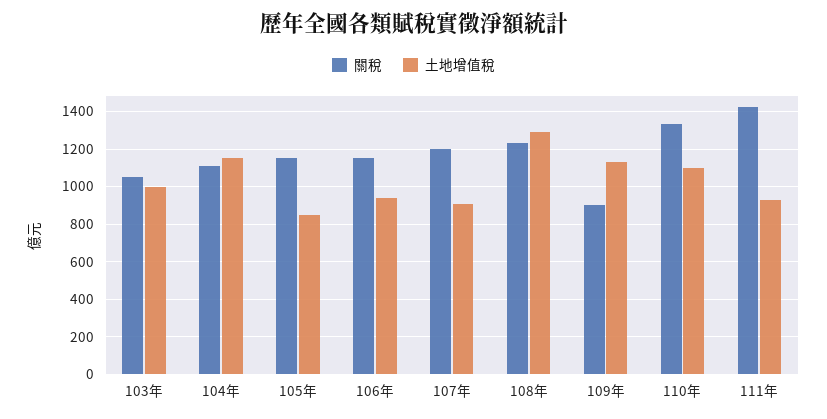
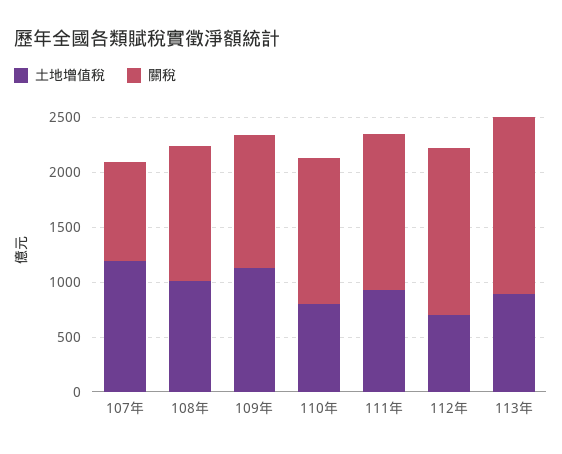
關稅, 103年: 1050 -> none
土地增值稅, 103年: 1000 -> none
關稅, 104年: 1100 -> none
土地增值稅, 104年: 1150 -> none
關稅, 105年: 1150 -> none
土地增值稅, 105年: 850 -> none
關稅, 106年: 1150 -> none
土地增值稅, 106年: 950 -> none
關稅, 107年: 1200 -> 900
土地增值稅, 107年: 900 -> 1200
土地增值稅, 108年: 1300 -> 1000
關稅, 109年: 900 -> 1200
土地增值稅, 110年: 1100 -> 800
土地增值稅, 112年: none -> 700
關稅, 112年: none -> 1500
土地增值稅, 113年: none -> 900
關稅, 113年: none -> 1600

